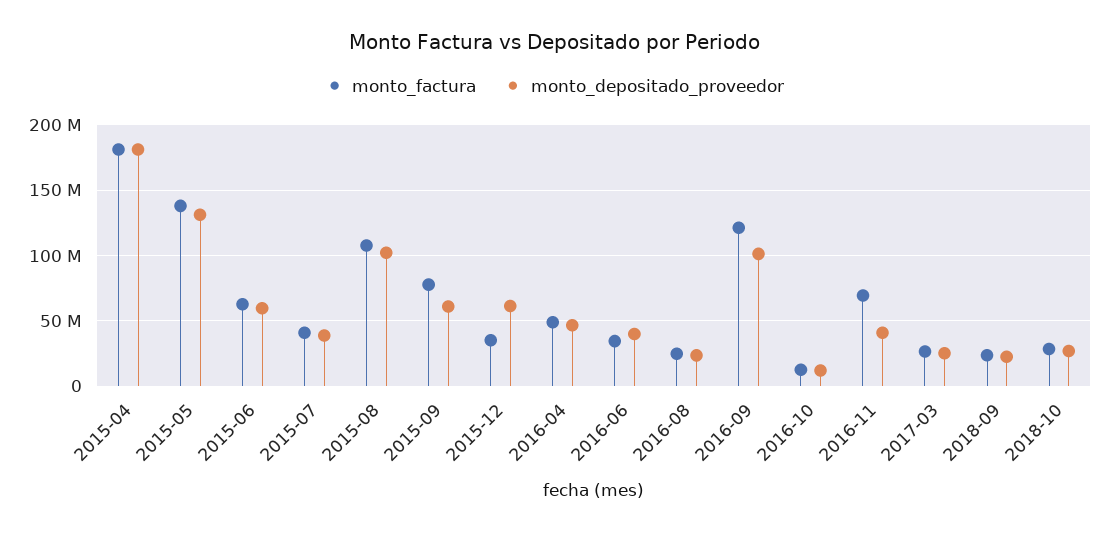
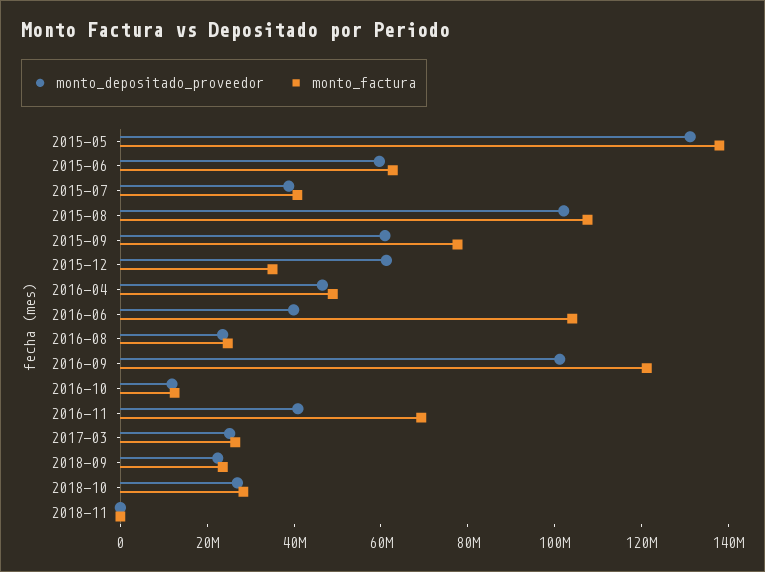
monto_factura, 2015-04: 180000000 -> none
monto_depositado_proveedor, 2015-04: 180000000 -> none
monto_factura, 2016-06: 35000000 -> 105000000
monto_depositado_proveedor, 2018-11: none -> 0
monto_factura, 2018-11: none -> 0

